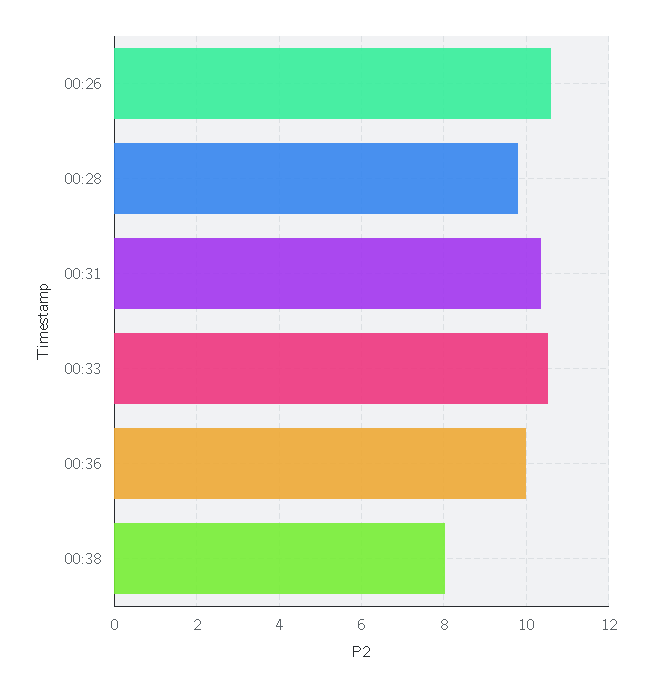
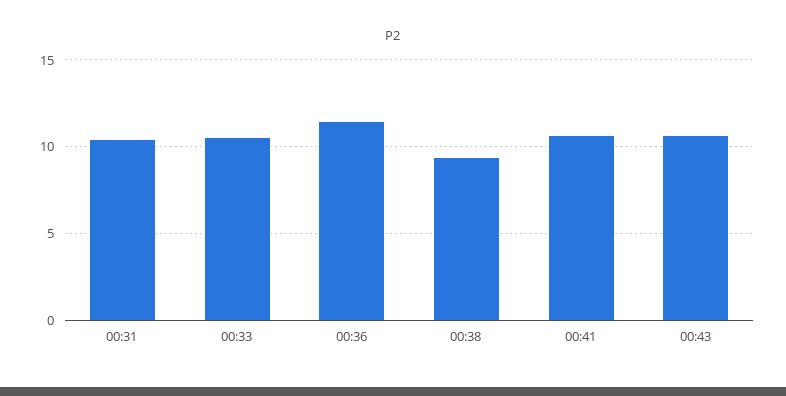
00:26: 10.6 -> none
00:28: 9.8 -> none
00:36: 10 -> 11.5
00:38: 8 -> 9.5
00:41: none -> 10.5
00:43: none -> 10.5

